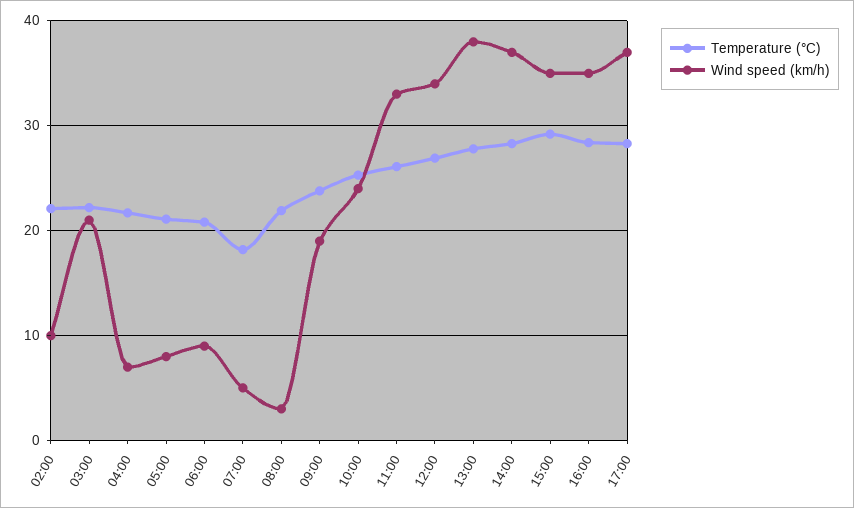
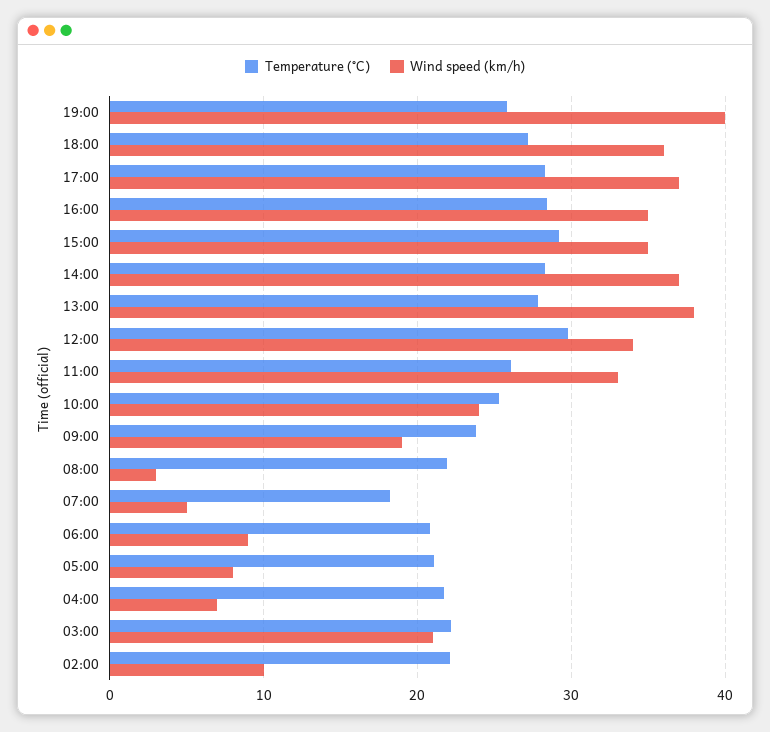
Temperature (°C), 12:00: 27 -> 30
Temperature (°C), 19:00: none -> 26
Wind speed (km/h), 19:00: none -> 40
Temperature (°C), 18:00: none -> 27
Wind speed (km/h), 18:00: none -> 36

